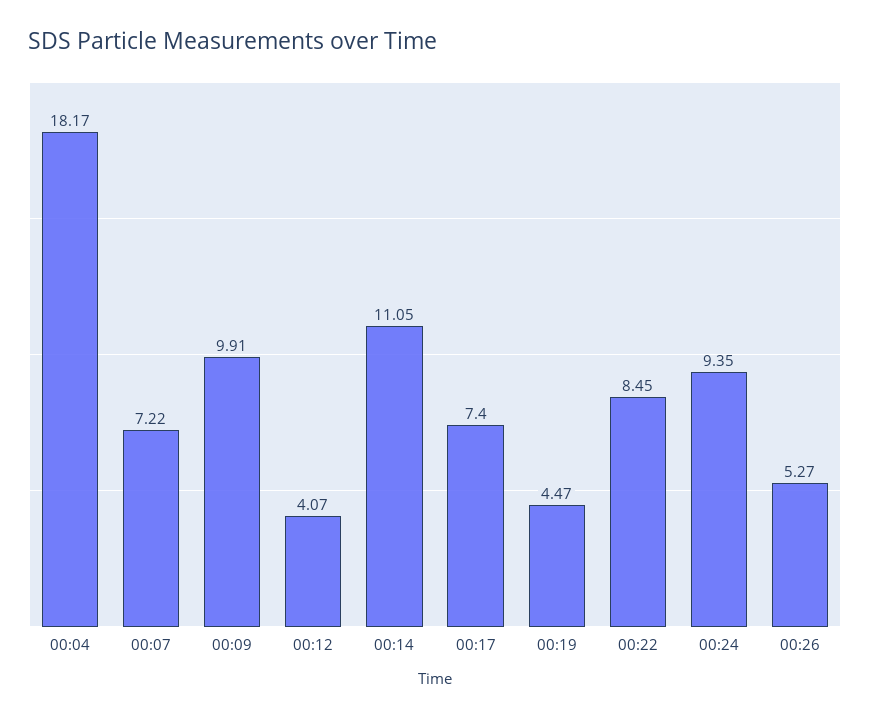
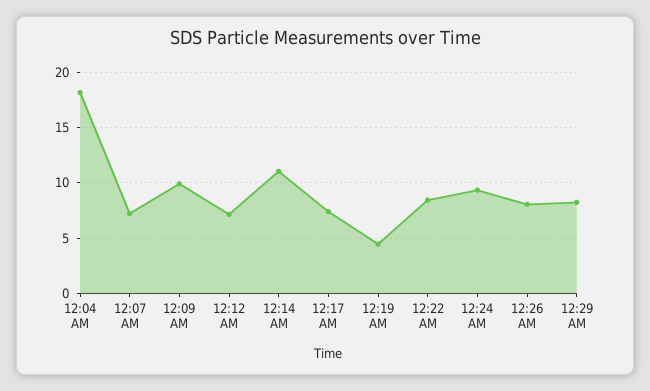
00:12: 4.07 -> 7
00:26: 5.27 -> 8
12:29 AM: none -> 8

